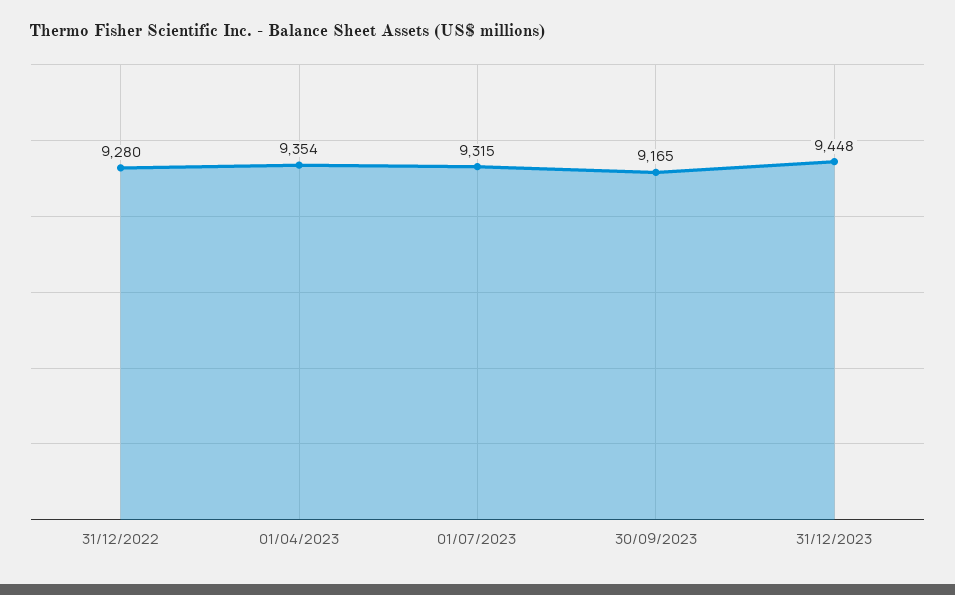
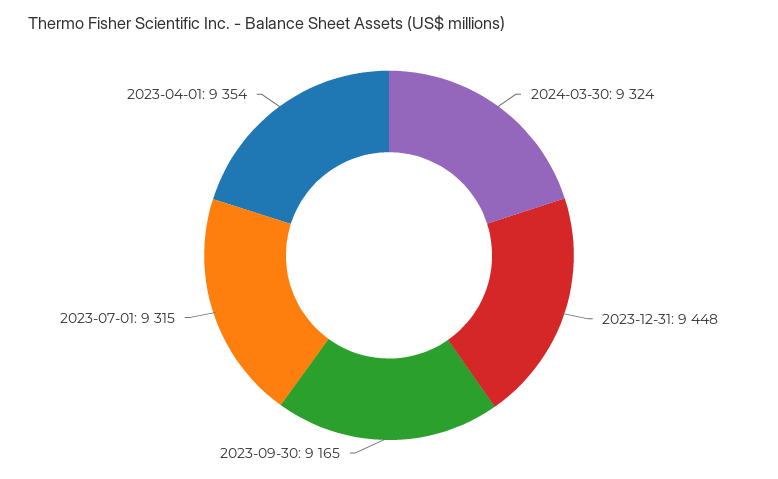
31/12/2022: 9280 -> none
2024-03-30: none -> 9324

